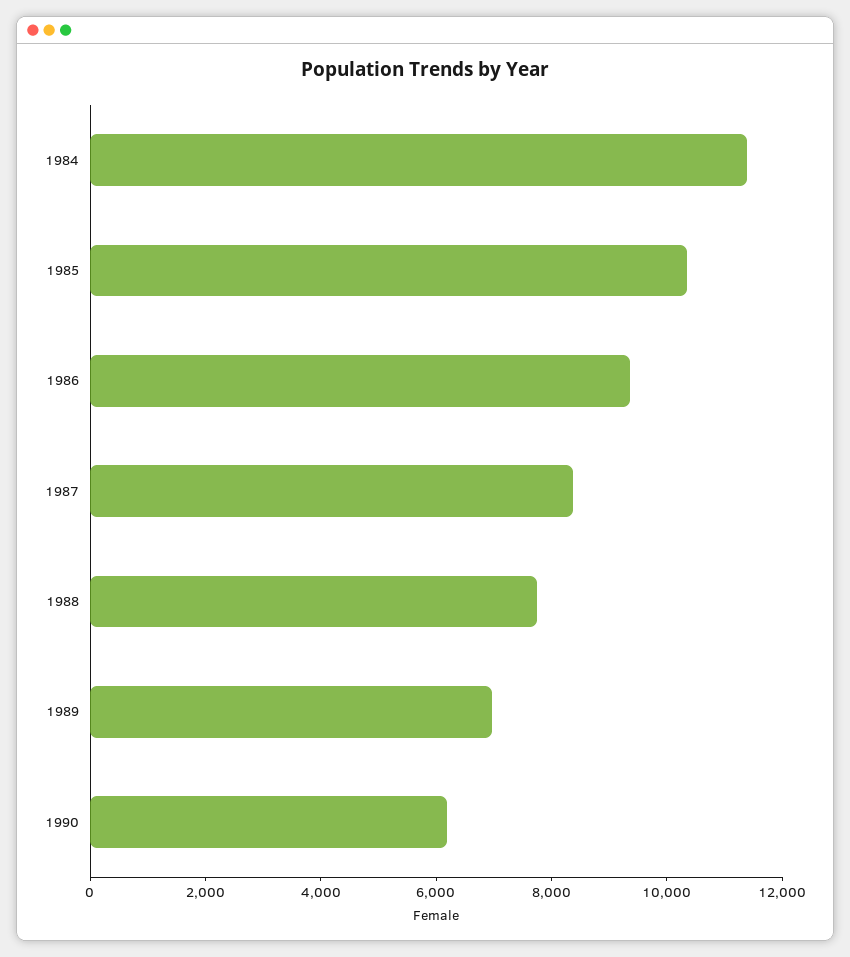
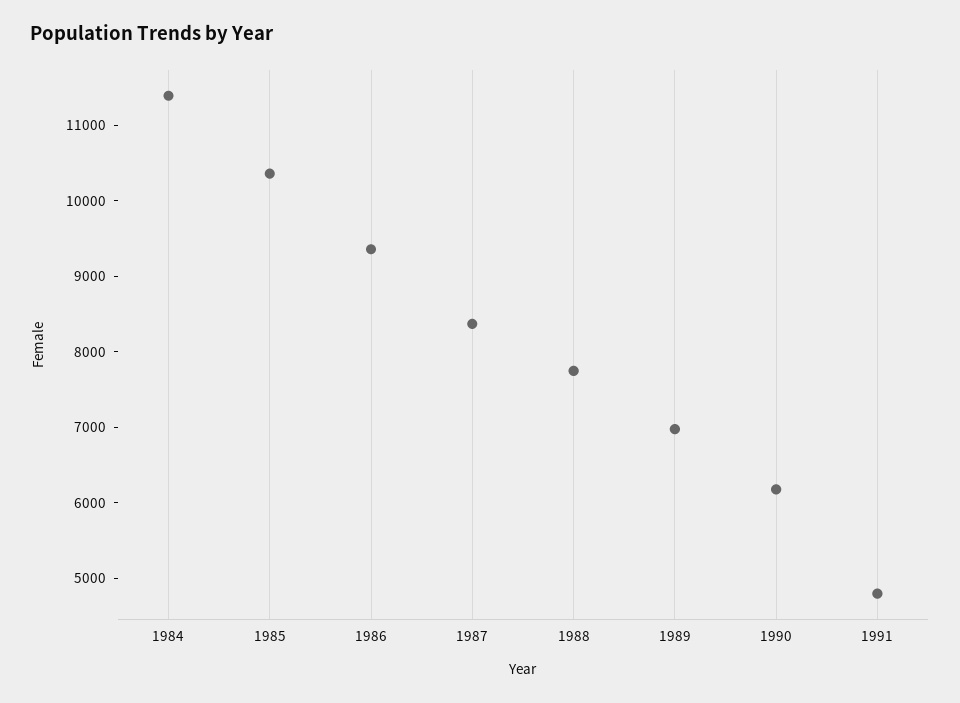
1991: none -> 4800

